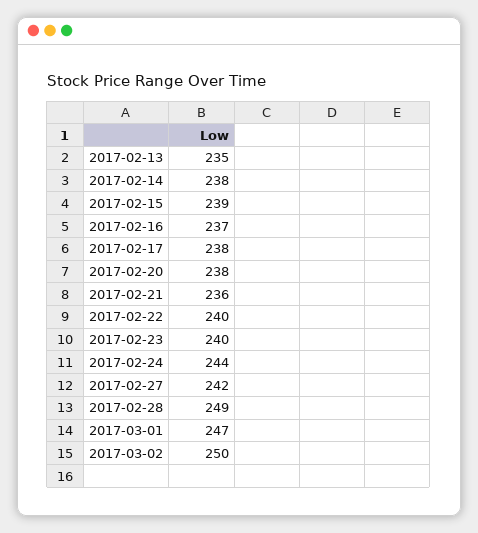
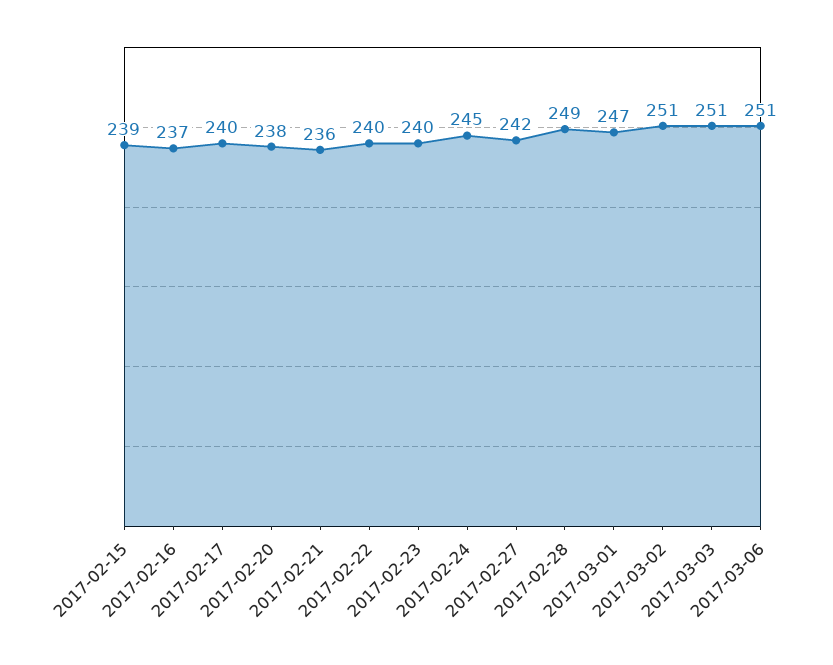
2017-02-13: 235 -> none
2017-02-14: 238 -> none
2017-02-17: 238 -> 240
2017-02-24: 244 -> 245
2017-03-02: 250 -> 251
2017-03-03: none -> 251
2017-03-06: none -> 251

